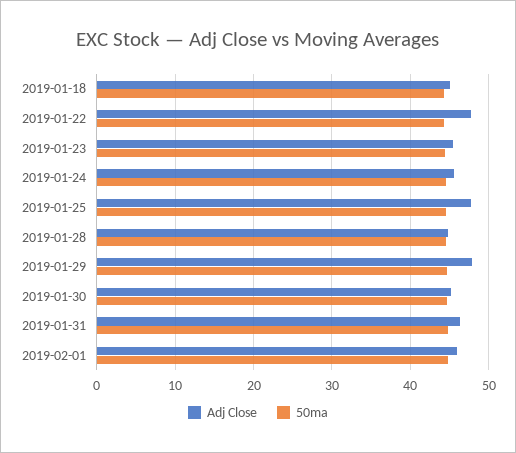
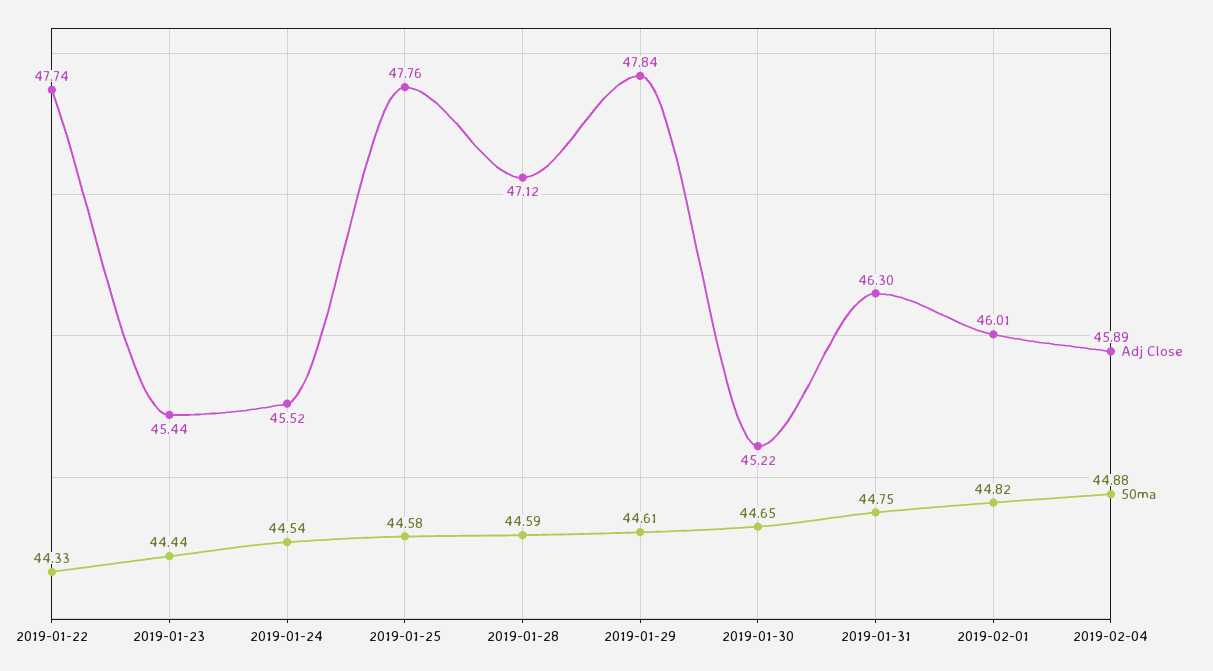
Adj Close, 2019-01-18: 45 -> none
50ma, 2019-01-18: 44 -> none
Adj Close, 2019-01-28: 45 -> 47.12
Adj Close, 2019-02-04: none -> 45.89
50ma, 2019-02-04: none -> 44.88

